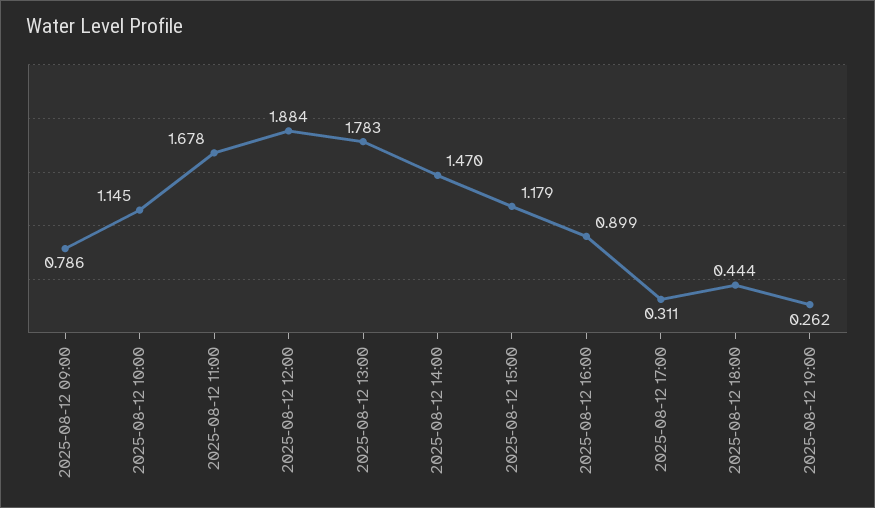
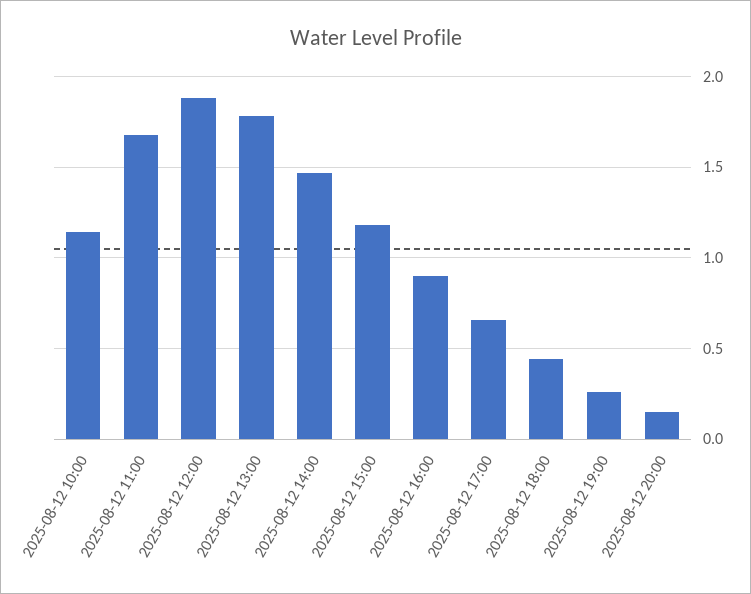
2025-08-12 09:00: 0.786 -> none
2025-08-12 17:00: 0.311 -> 0.65
2025-08-12 20:00: none -> 0.15

